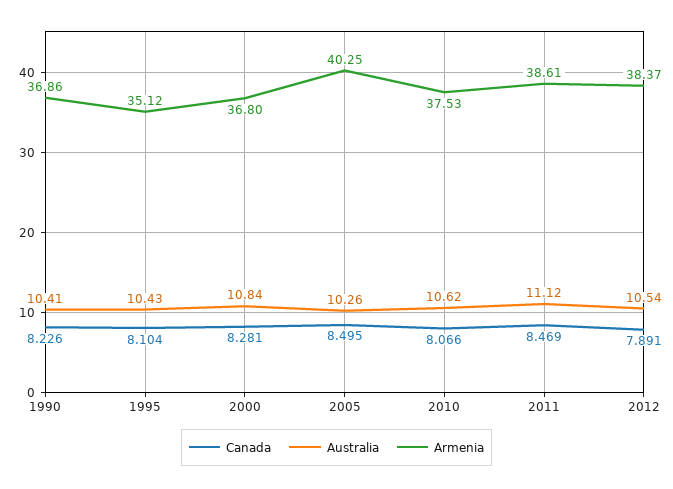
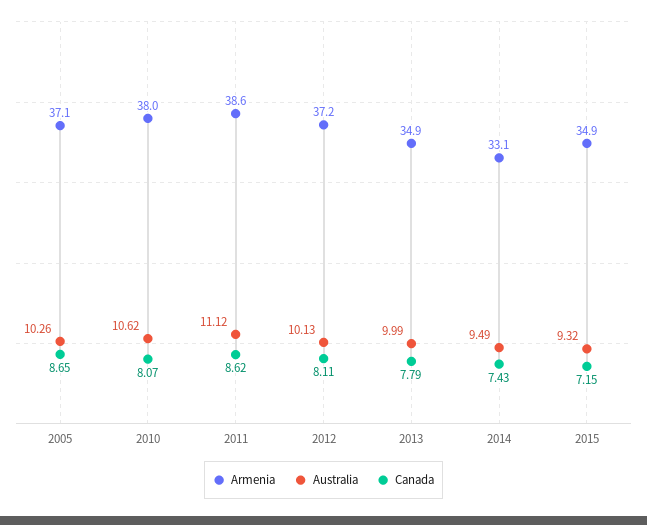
Canada, 1990: 8.226 -> none
Australia, 1990: 10.41 -> none
Armenia, 1990: 36.86 -> none
Canada, 1995: 8.104 -> none
Australia, 1995: 10.43 -> none
Armenia, 1995: 35.12 -> none
Canada, 2000: 8.281 -> none
Australia, 2000: 10.84 -> none
Armenia, 2000: 36.8 -> none
Canada, 2005: 8.495 -> 8.65
Armenia, 2005: 40.25 -> 37.1
Armenia, 2010: 37.53 -> 38
Canada, 2011: 8.469 -> 8.62
Canada, 2012: 7.891 -> 8.11
Australia, 2012: 10.54 -> 10.13
Armenia, 2012: 38.37 -> 37.2
Armenia, 2013: none -> 34.9
Australia, 2013: none -> 9.99
Canada, 2013: none -> 7.79
Armenia, 2014: none -> 33.1
Australia, 2014: none -> 9.49
Canada, 2014: none -> 7.43
Armenia, 2015: none -> 34.9
Australia, 2015: none -> 9.32
Canada, 2015: none -> 7.15

